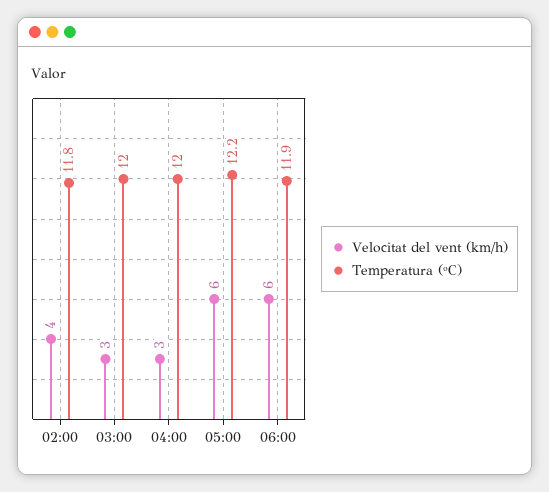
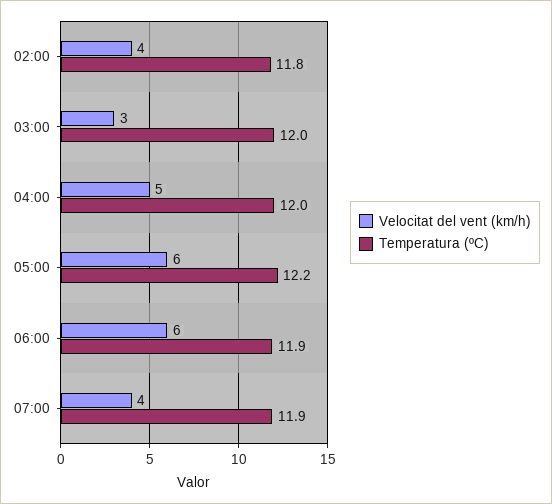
Velocitat del vent (km/h), 04:00: 3 -> 5
Velocitat del vent (km/h), 07:00: none -> 4
Temperatura (ºC), 07:00: none -> 11.9

